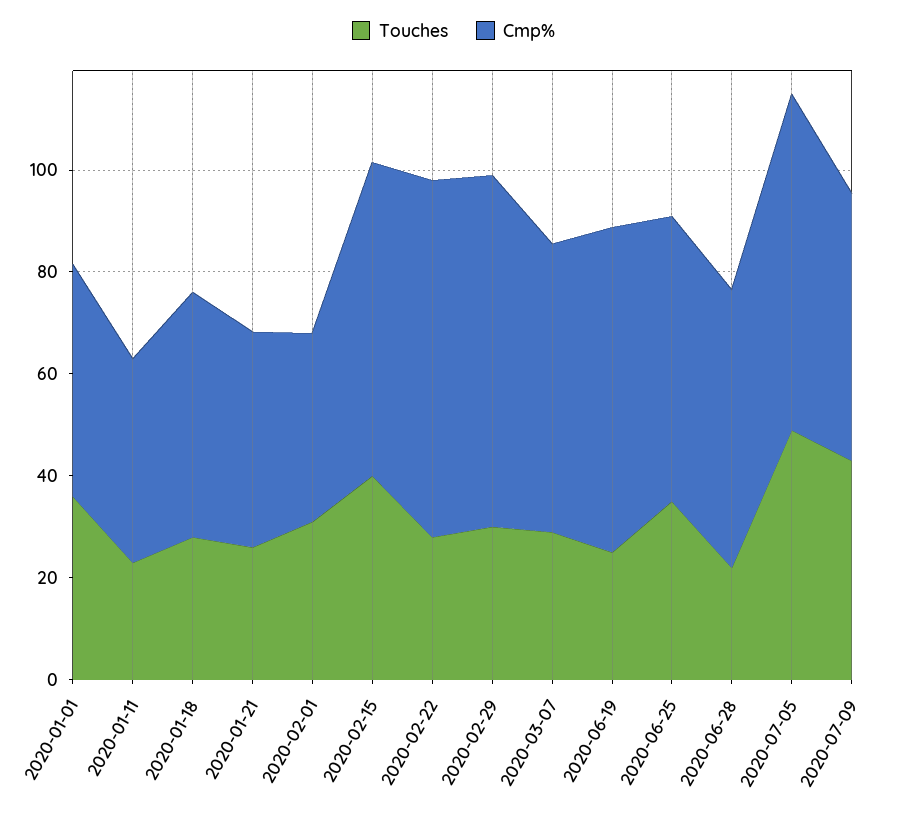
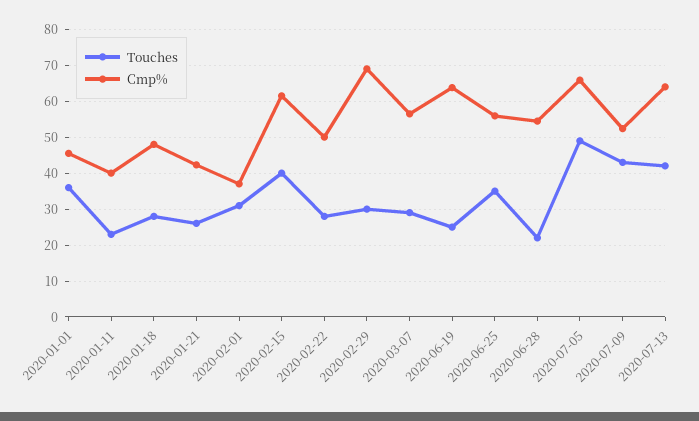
Cmp%, 2020-02-22: 70 -> 50
Touches, 2020-07-13: none -> 42
Cmp%, 2020-07-13: none -> 64

